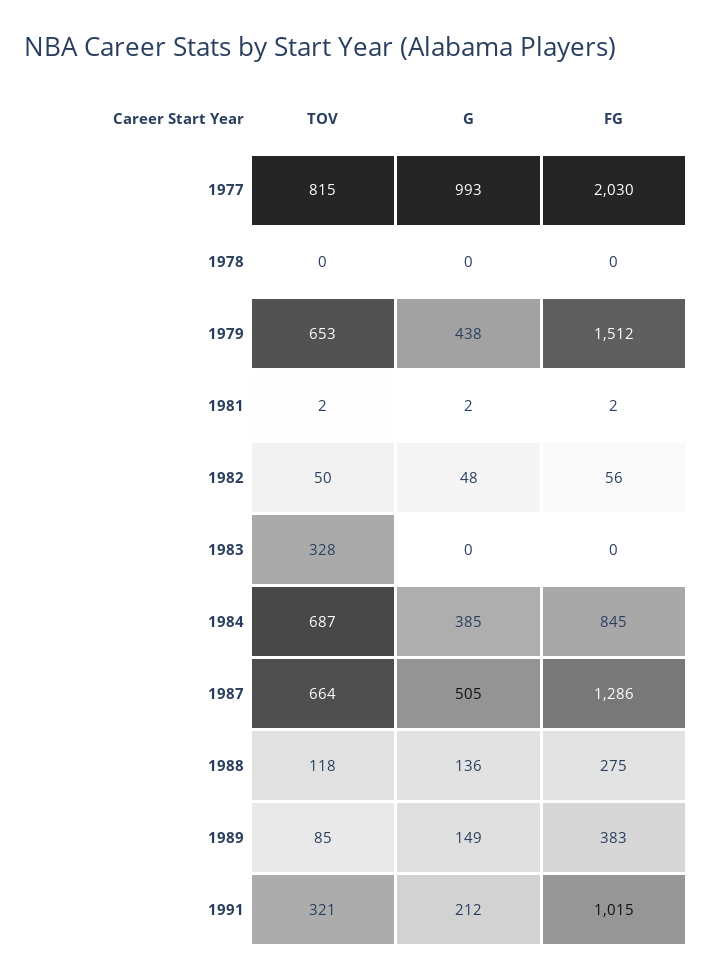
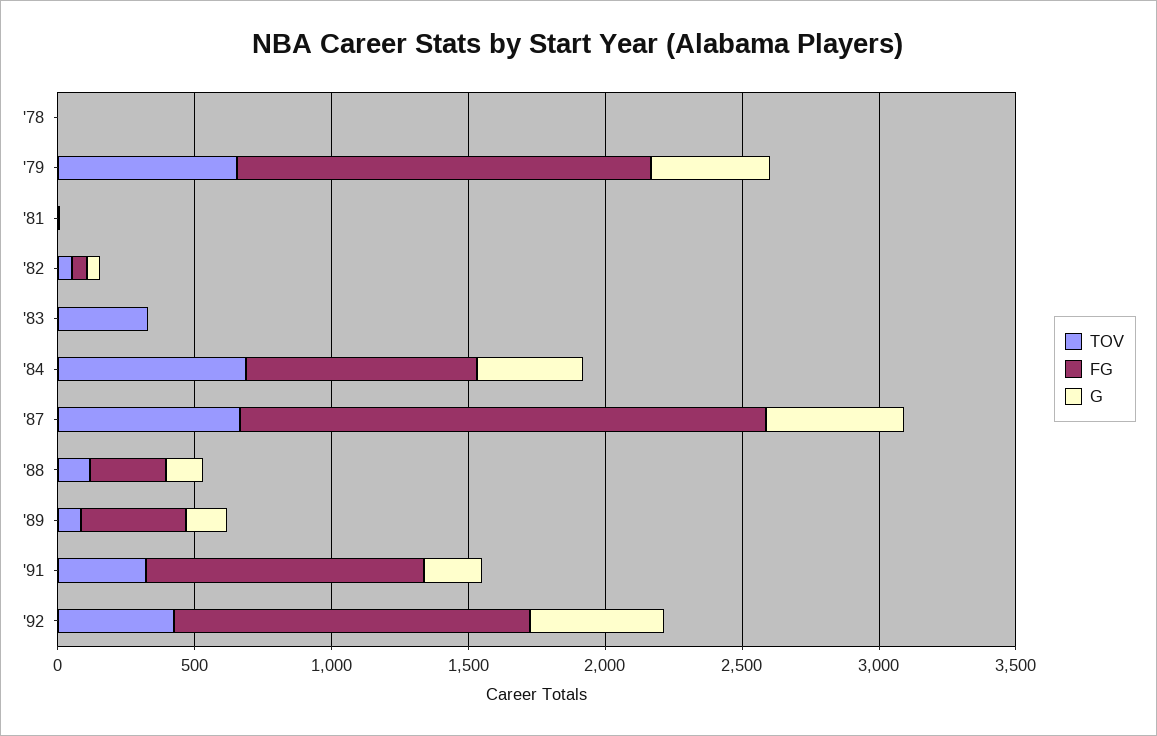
TOV, 1977: 815 -> none
G, 1977: 993 -> none
FG, 1977: 2030 -> none
FG, 1987: 1286 -> 1900
TOV, '92: none -> 400
FG, '92: none -> 1300
G, '92: none -> 500

